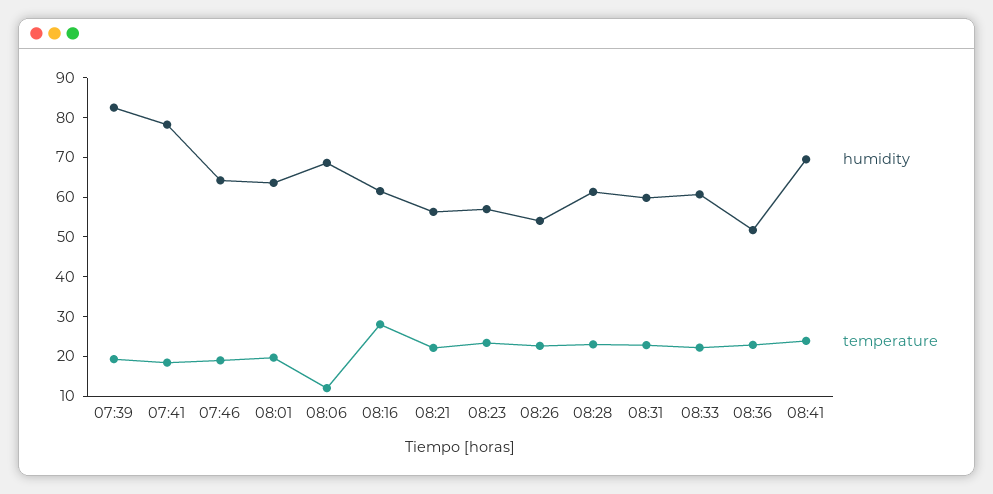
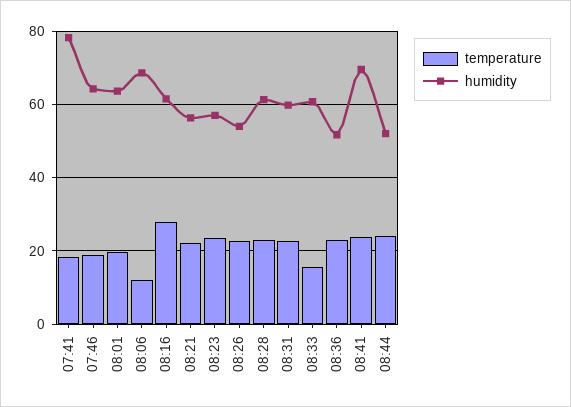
humidity, 07:39: 82.5 -> none
temperature, 07:39: 20 -> none
temperature, 08:33: 22.5 -> 16
temperature, 08:44: none -> 24
humidity, 08:44: none -> 52

